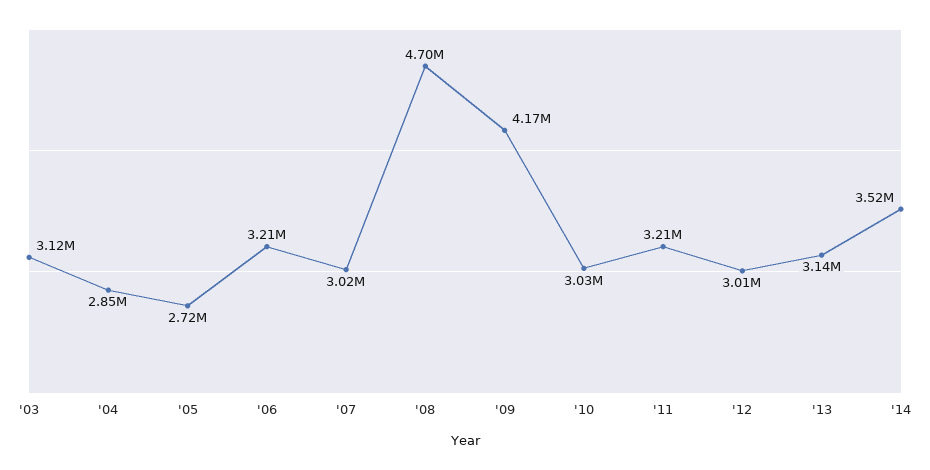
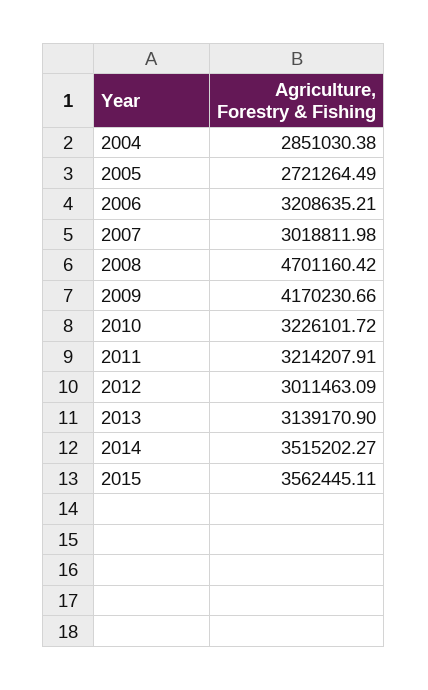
'03: 3120000 -> none
'10: 3030000 -> 3226101.72
2015: none -> 3562445.11

